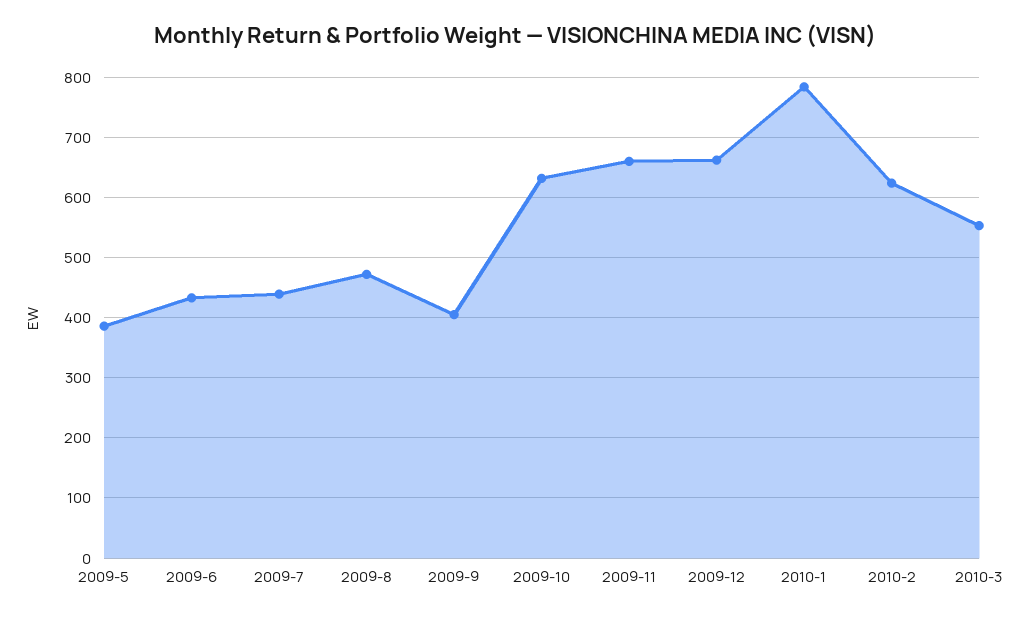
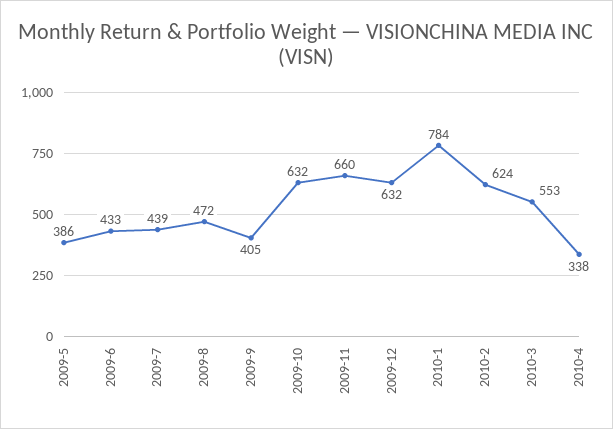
2009-12: 660 -> 632
2010-4: none -> 338

